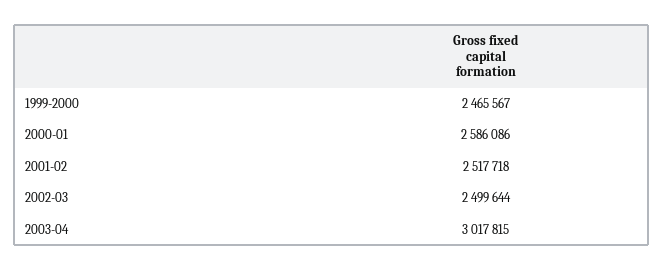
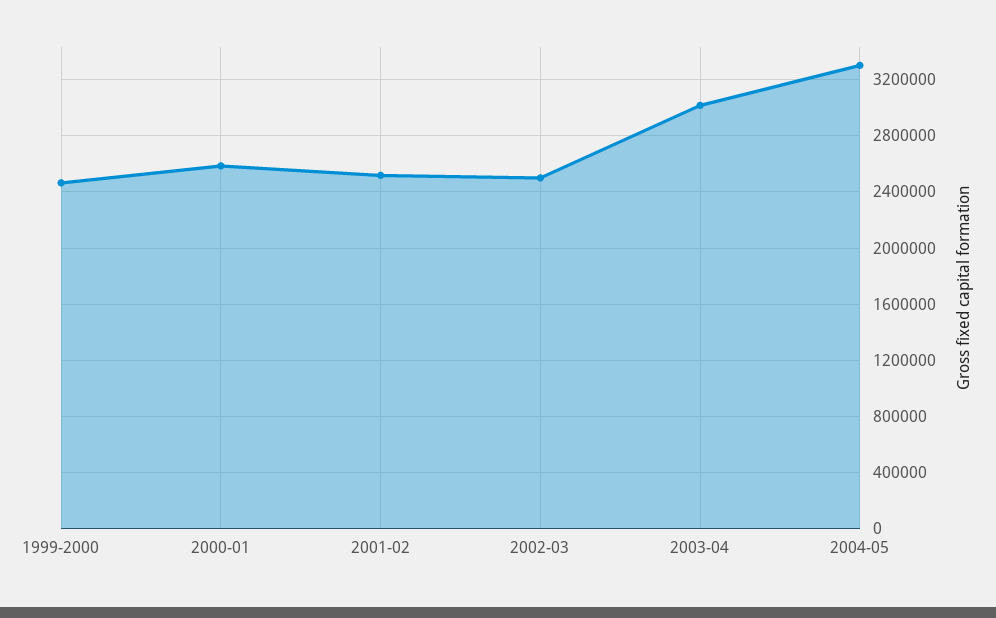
2004-05: none -> 3300000

